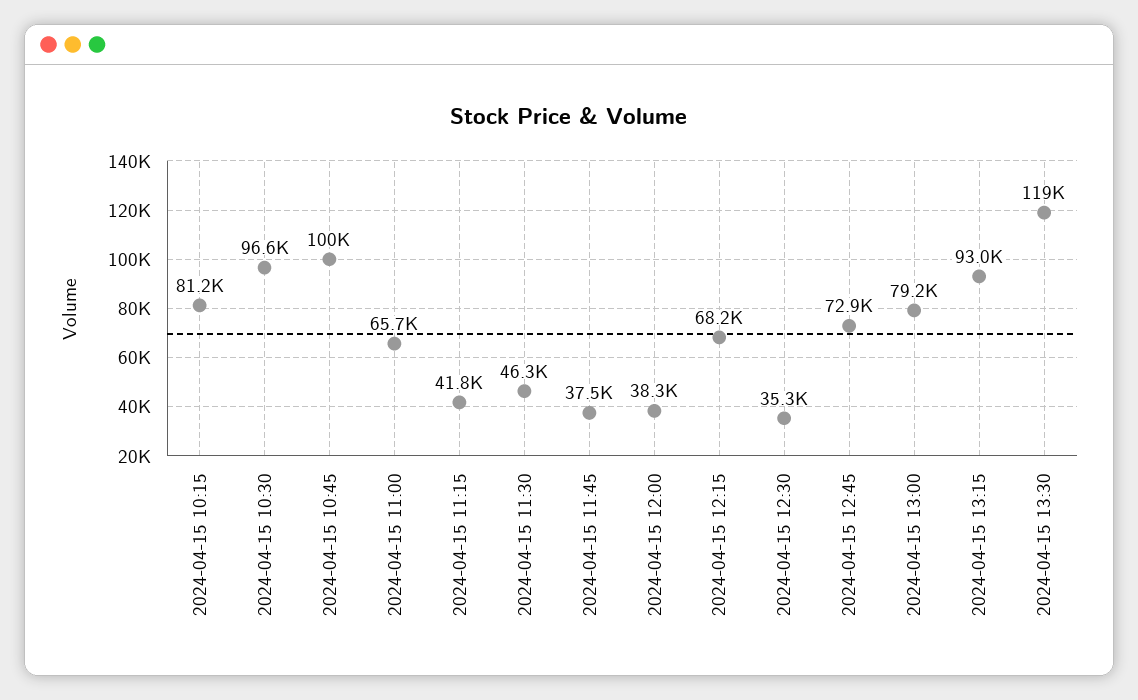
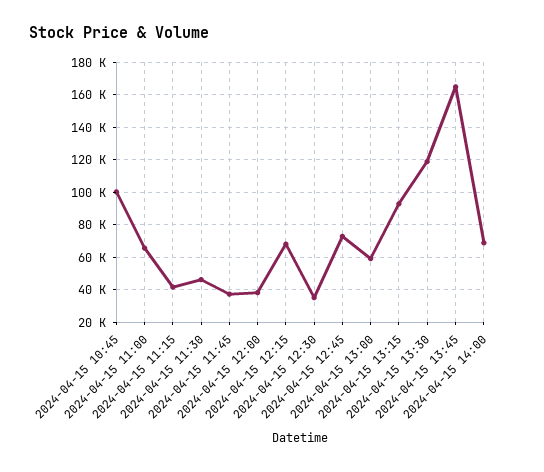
2024-04-15 10:15: 81200 -> none
2024-04-15 10:30: 96600 -> none
2024-04-15 13:00: 79200 -> 60000
2024-04-15 13:45: none -> 165000
2024-04-15 14:00: none -> 70000

